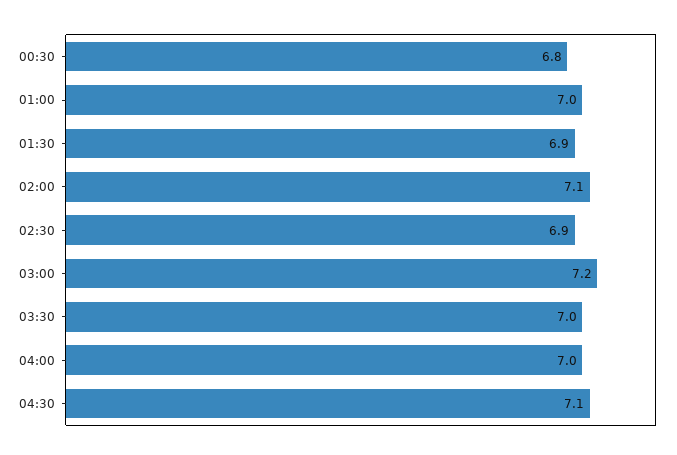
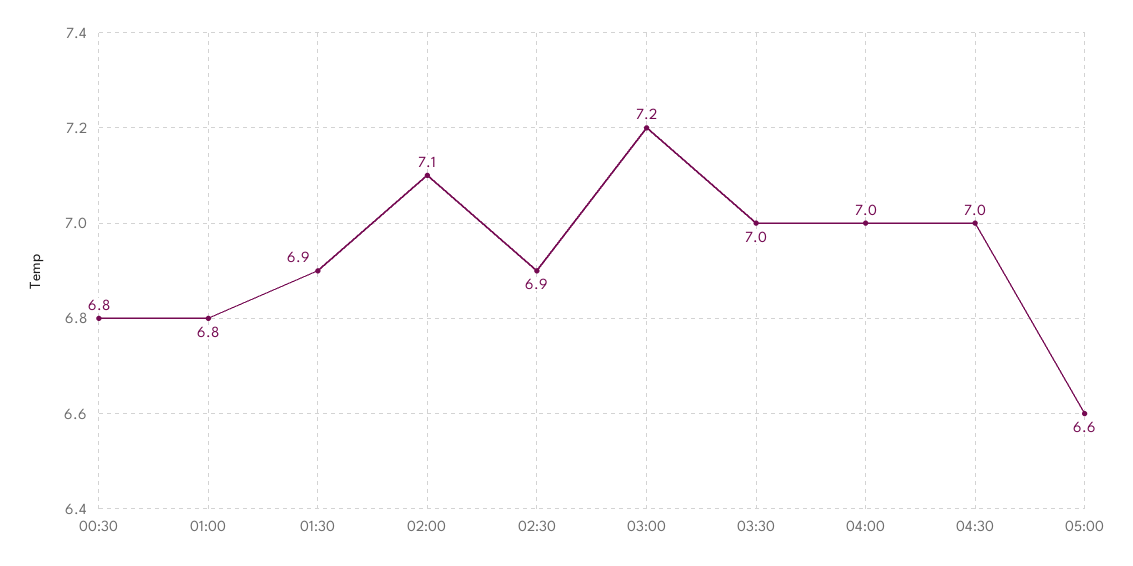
01:00: 7 -> 6.8
04:30: 7.1 -> 7
05:00: none -> 6.6

